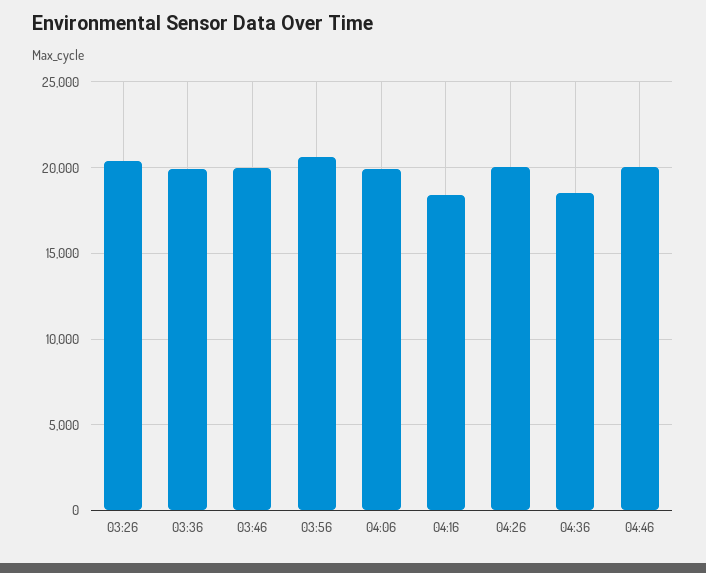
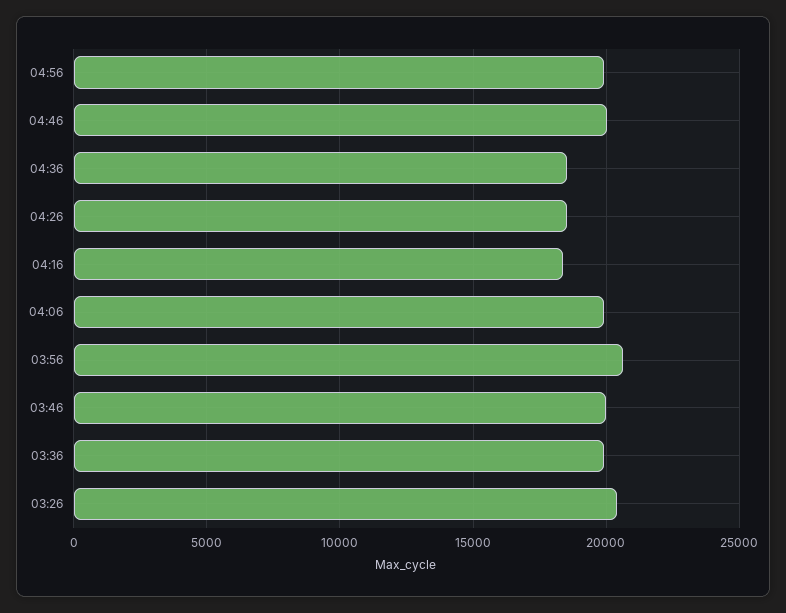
04:26: 20000 -> 18500
04:56: none -> 20000

